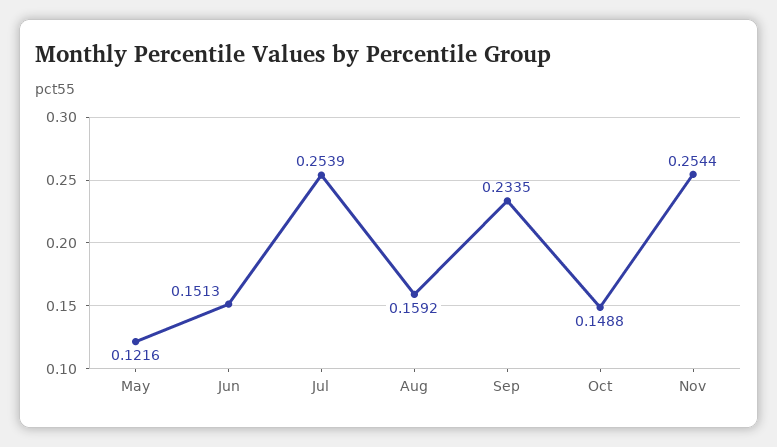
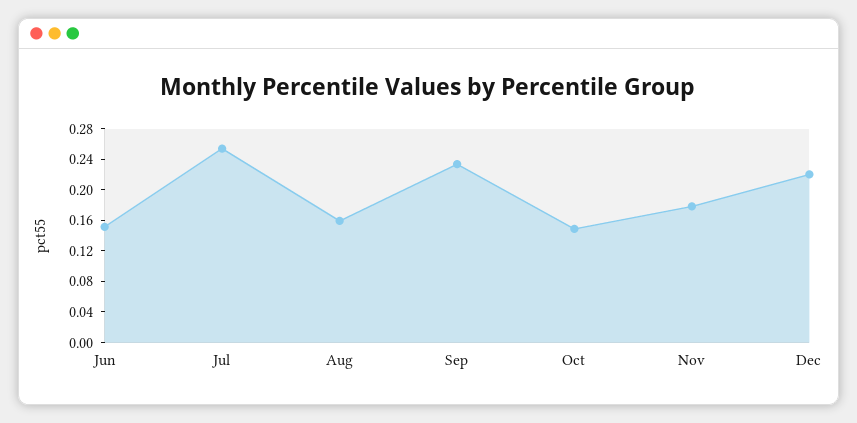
May: 0.1216 -> none
Nov: 0.2544 -> 0.18
Dec: none -> 0.22

